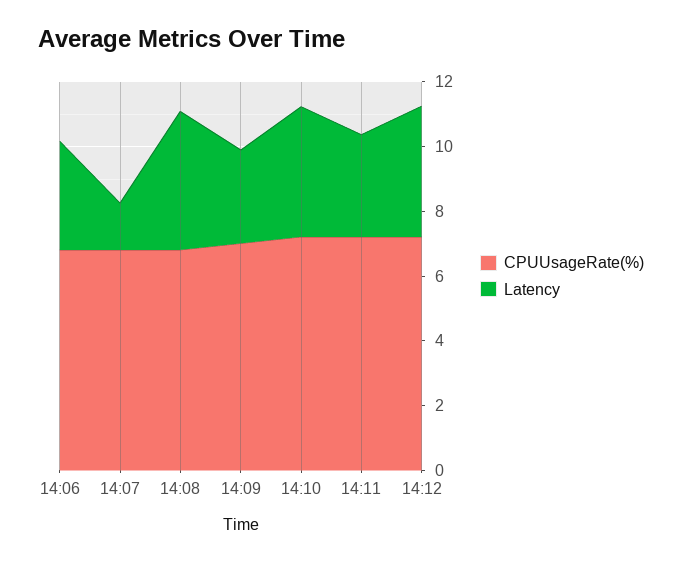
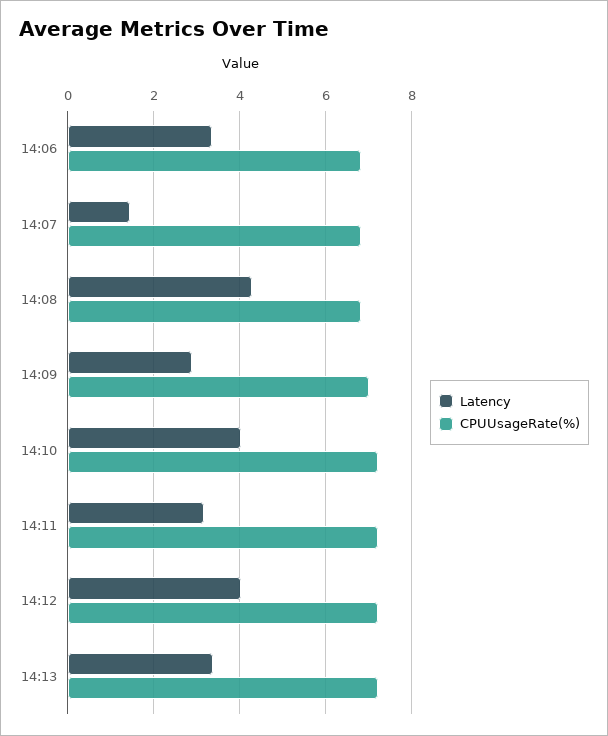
Latency, 14:13: none -> 3.4
CPUUsageRate(%), 14:13: none -> 7.2

